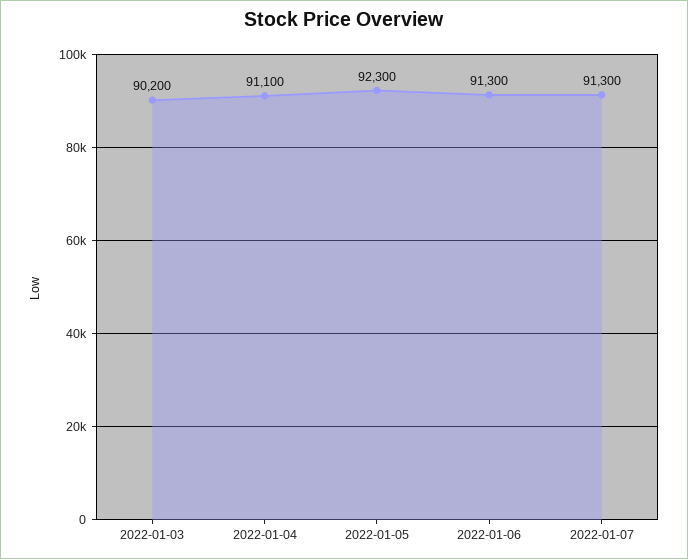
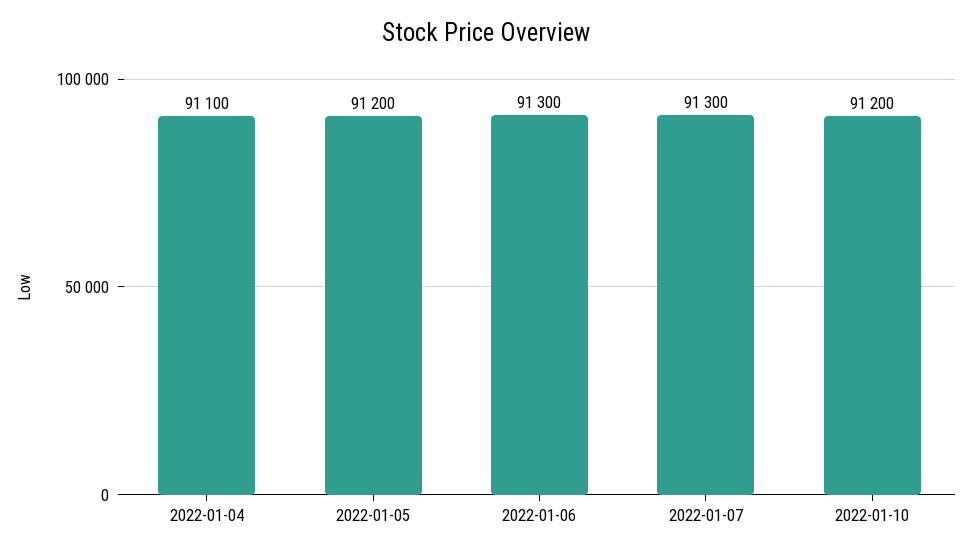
2022-01-03: 90200 -> none
2022-01-05: 92300 -> 91200
2022-01-10: none -> 91200

